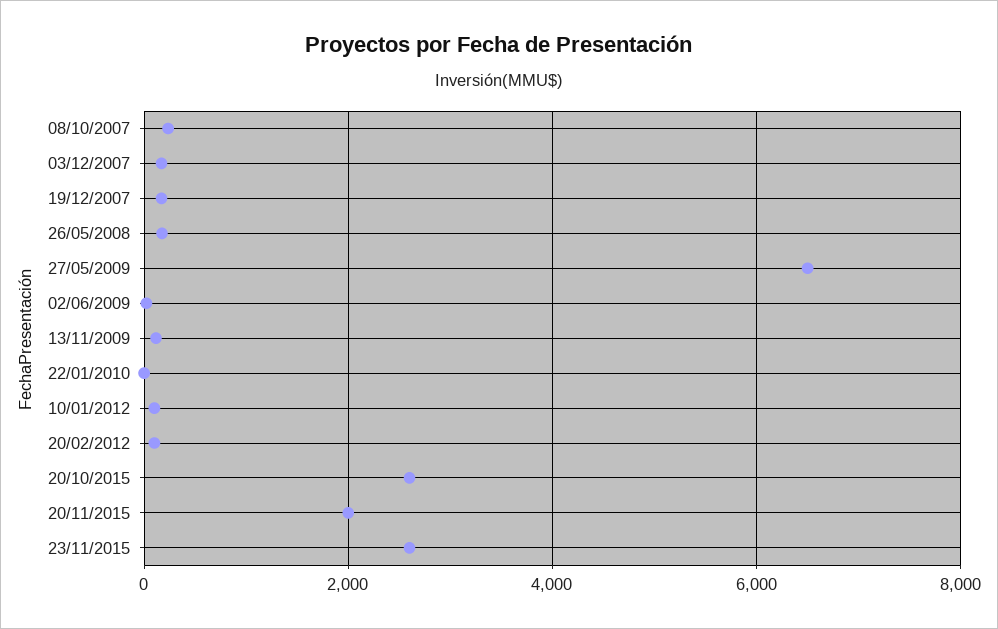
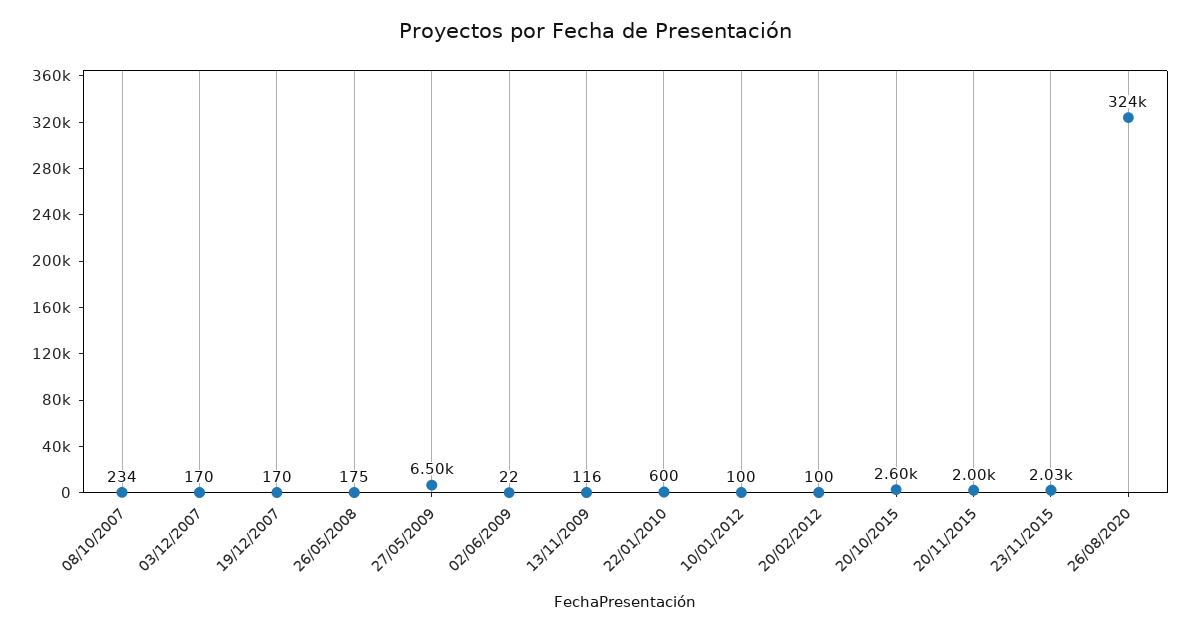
22/01/2010: 0 -> 600
23/11/2015: 2600 -> 2030
26/08/2020: none -> 324000

